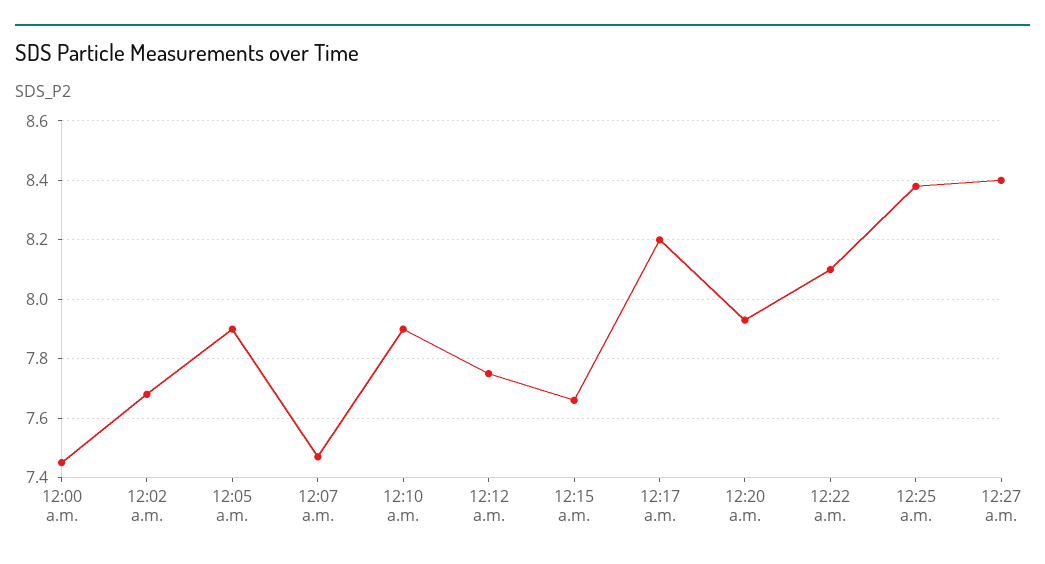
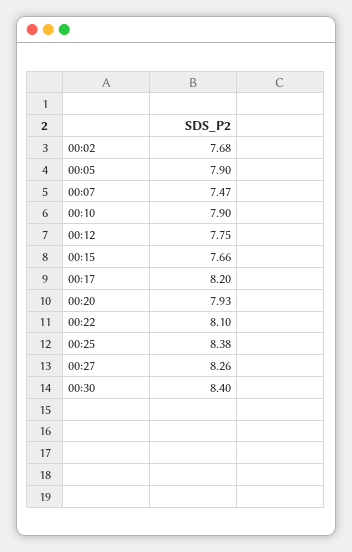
12:00 a.m.: 7.45 -> none
12:27 a.m.: 8.4 -> 8.26
00:30: none -> 8.4

